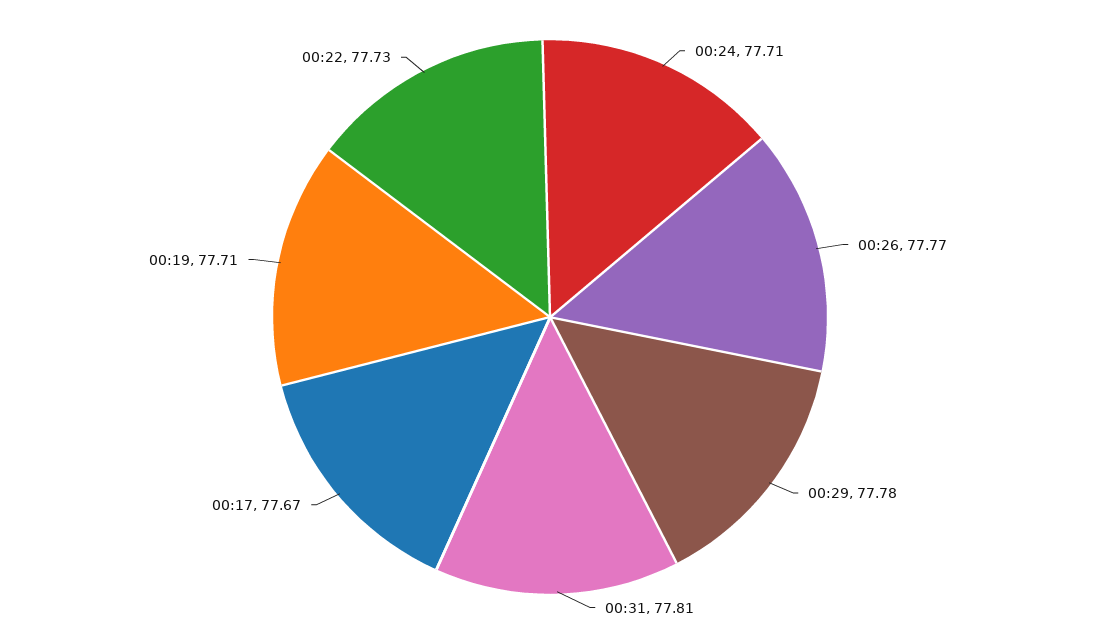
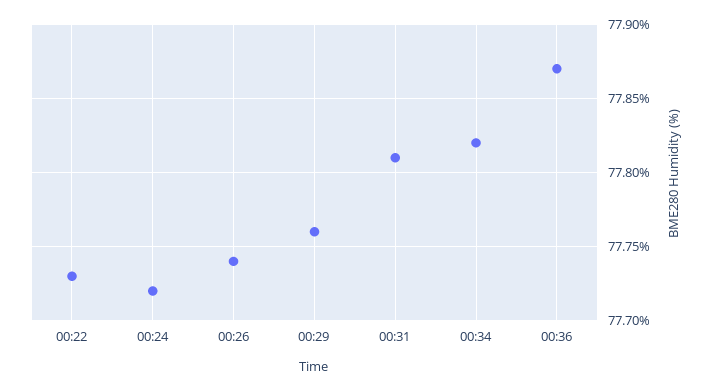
00:24: 77.71 -> 77.72
00:26: 77.77 -> 77.74
00:29: 77.78 -> 77.76
00:17: 77.67 -> none
00:19: 77.71 -> none
00:34: none -> 77.82
00:36: none -> 77.87

